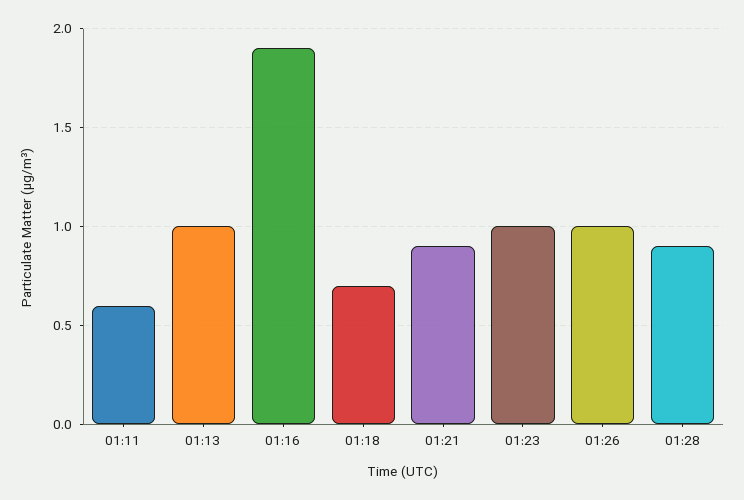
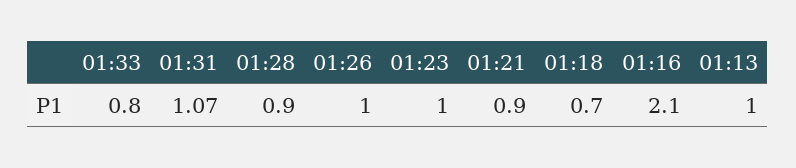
01:11: 0.6 -> none
01:16: 1.9 -> 2.1
01:33: none -> 0.8
01:31: none -> 1.07

